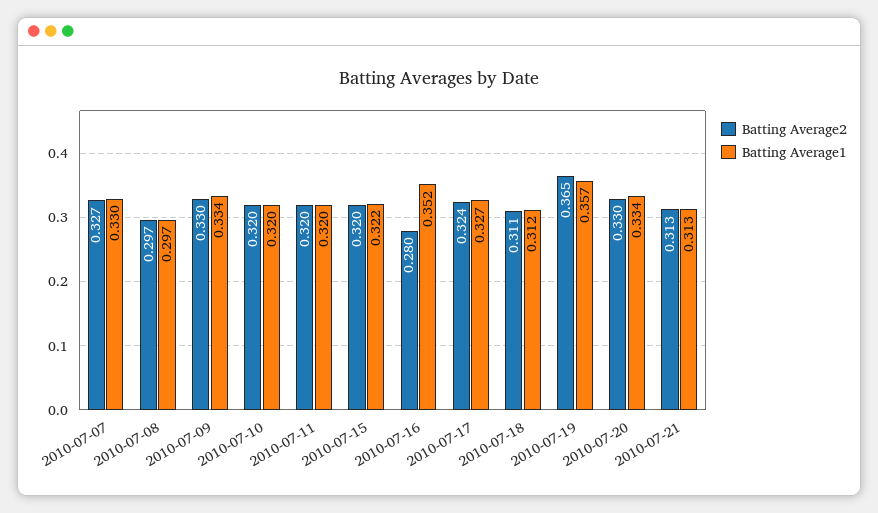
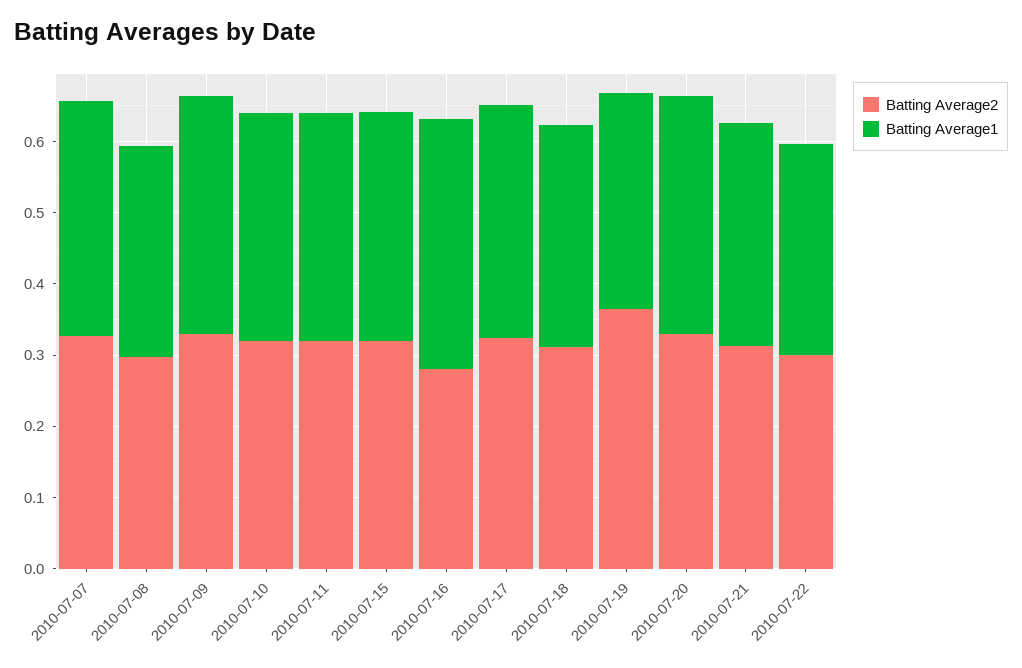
Batting Average1, 2010-07-19: 0.357 -> 0.3
Batting Average2, 2010-07-22: none -> 0.3
Batting Average1, 2010-07-22: none -> 0.3

